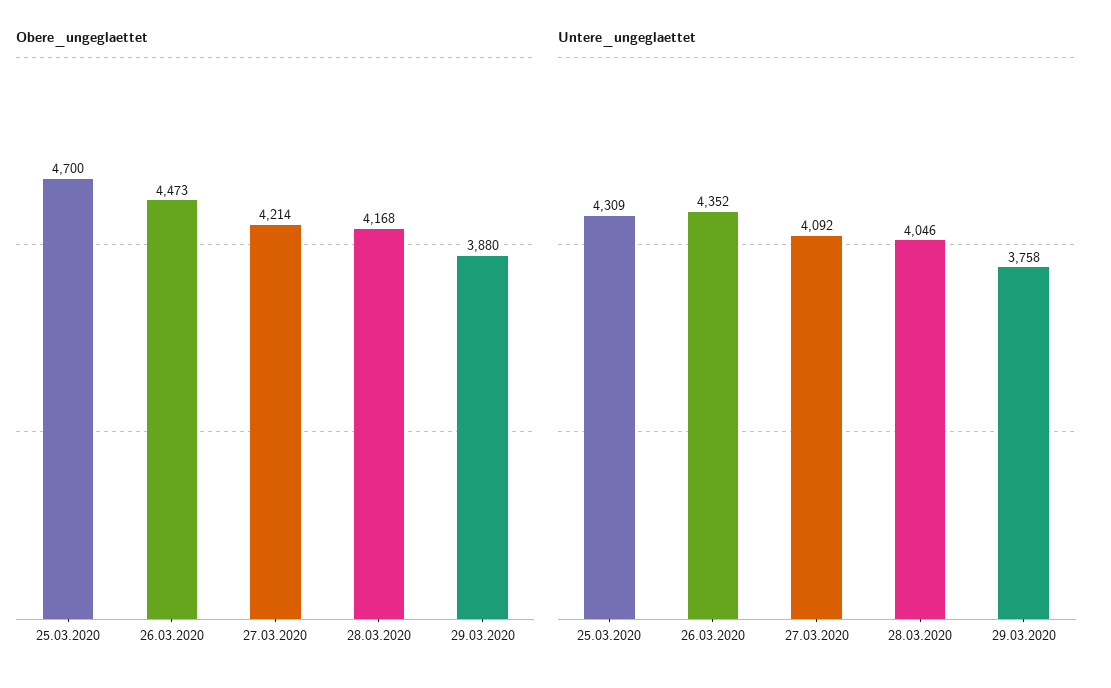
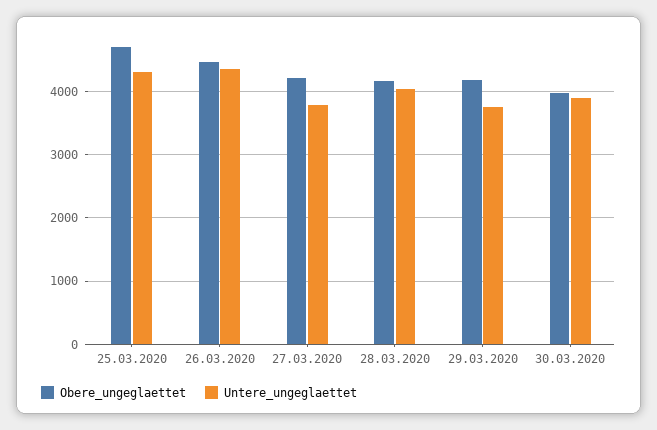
Obere_ungeglaettet, 29.03.2020: 3880 -> 4200
Untere_ungeglaettet, 27.03.2020: 4092 -> 3800
Obere_ungeglaettet, 30.03.2020: none -> 4000
Untere_ungeglaettet, 30.03.2020: none -> 3900

